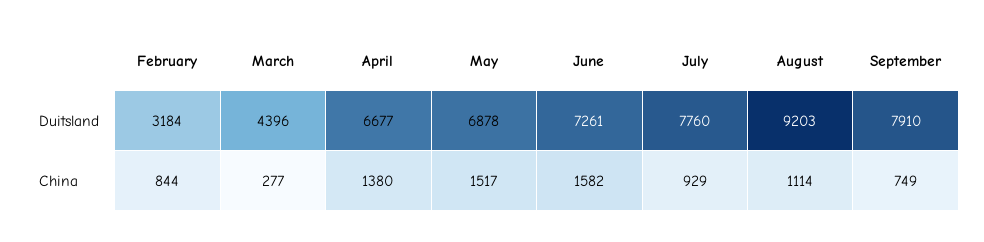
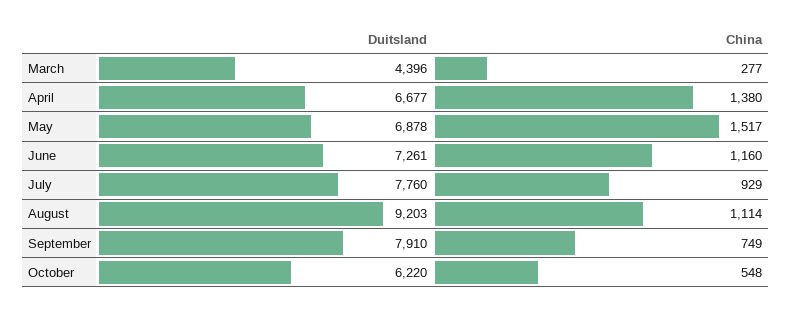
February, Duitsland: 3184 -> none
February, China: 844 -> none
June, China: 1582 -> 1160
October, Duitsland: none -> 6220
October, China: none -> 548

